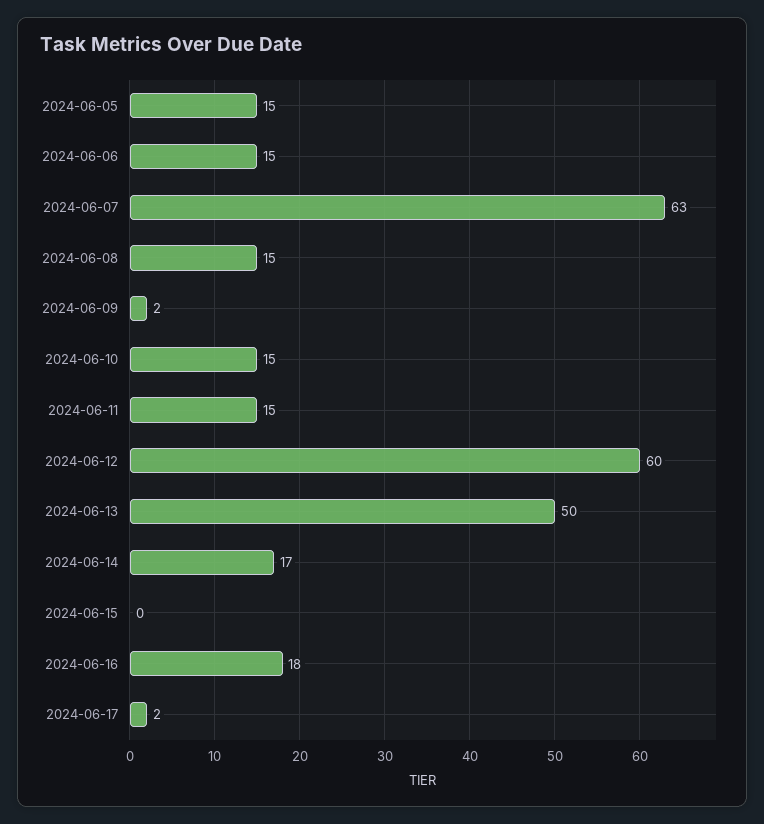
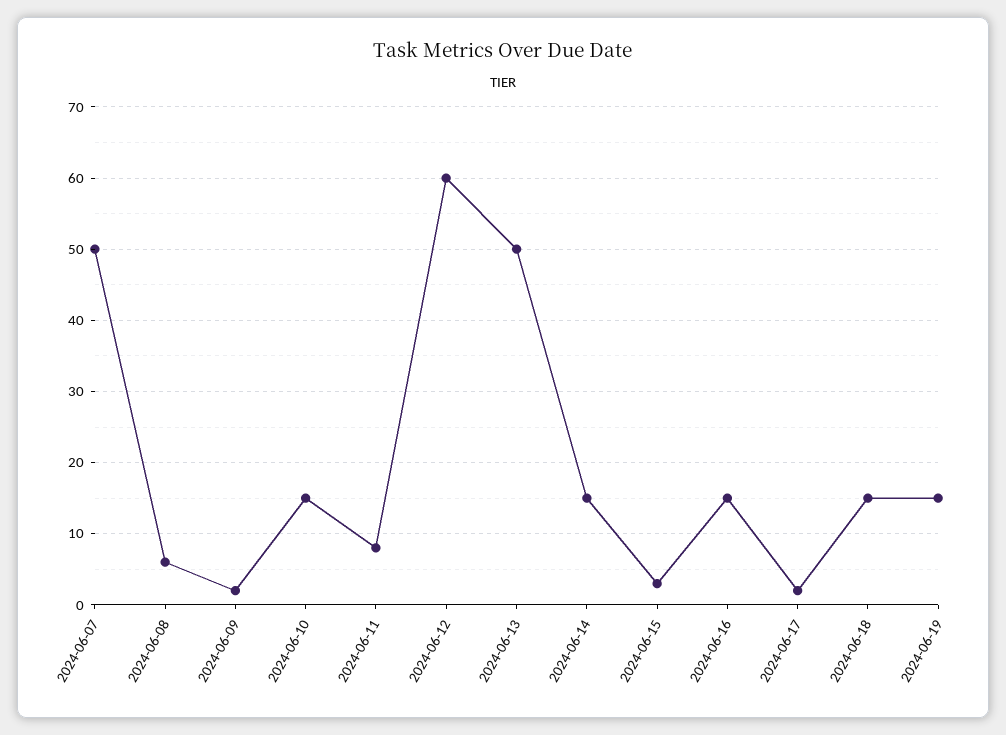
2024-06-05: 15 -> none
2024-06-06: 15 -> none
2024-06-07: 63 -> 50
2024-06-08: 15 -> 6
2024-06-11: 15 -> 8
2024-06-14: 17 -> 15
2024-06-15: 0 -> 3
2024-06-16: 18 -> 15
2024-06-18: none -> 15
2024-06-19: none -> 15

